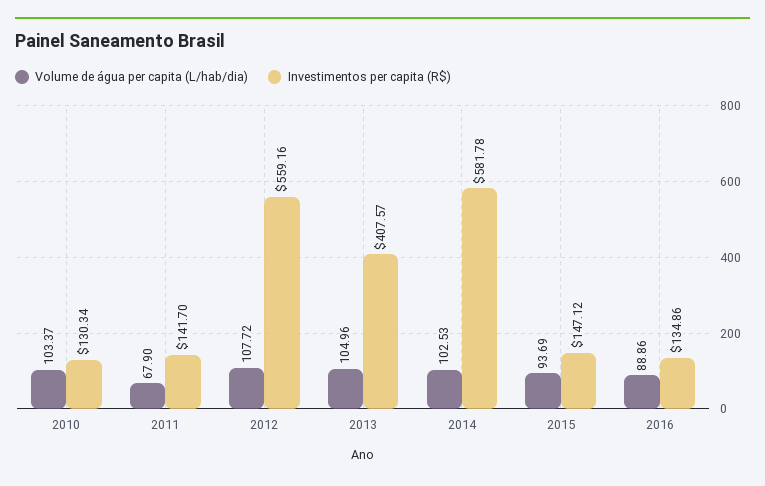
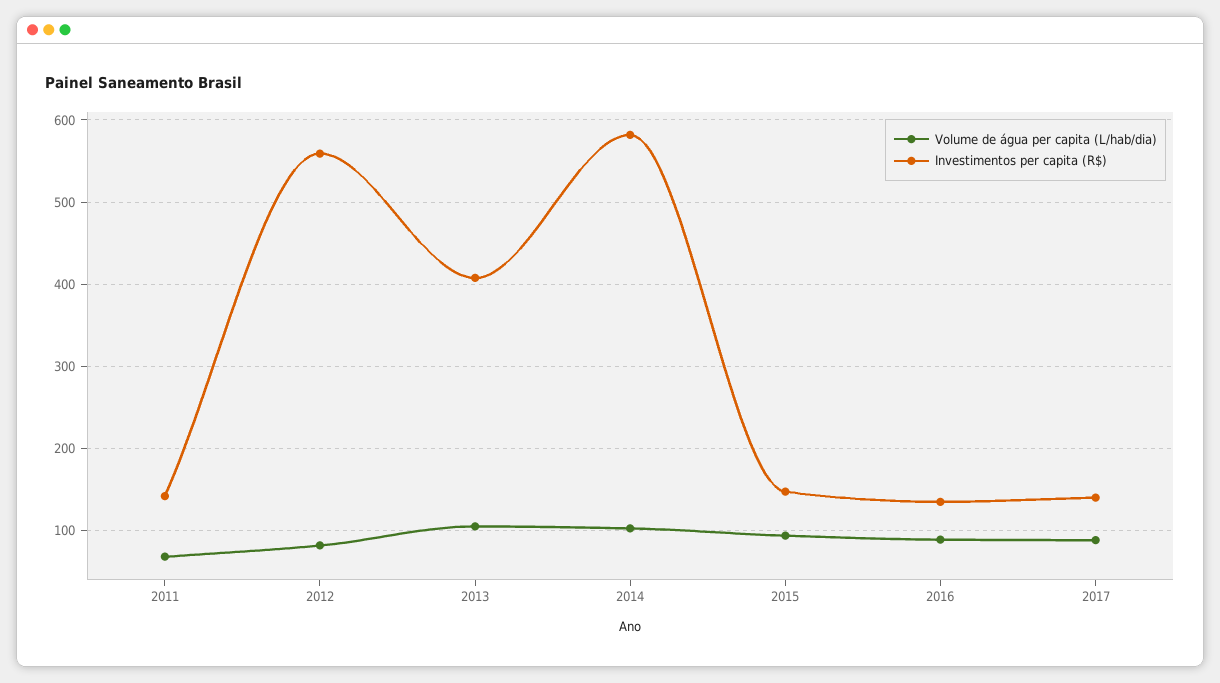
Volume de água per capita (L/hab/dia), 2010: 103.37 -> none
Investimentos per capita (R$), 2010: 130.34 -> none
Volume de água per capita (L/hab/dia), 2012: 107.72 -> 80
Volume de água per capita (L/hab/dia), 2017: none -> 90
Investimentos per capita (R$), 2017: none -> 140

